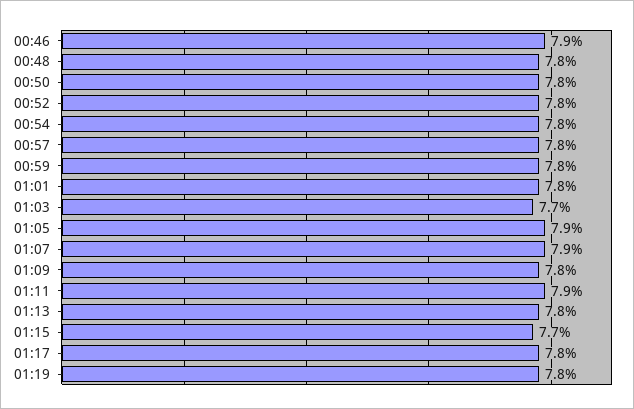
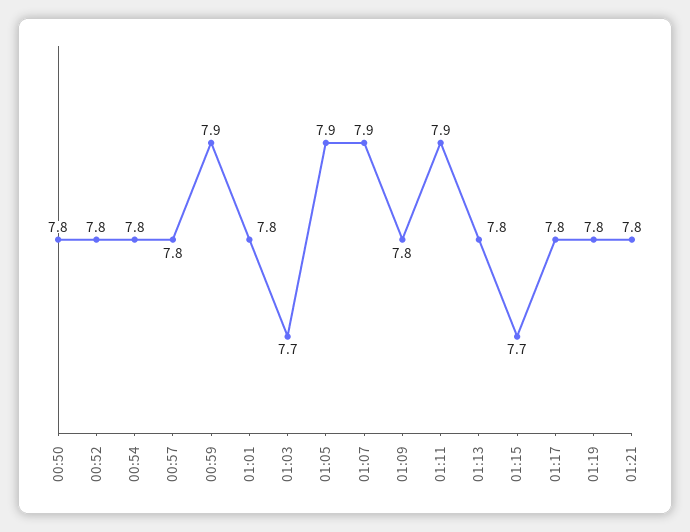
00:46: 7.9 -> none
00:48: 7.8 -> none
00:59: 7.8 -> 7.9
01:21: none -> 7.8

